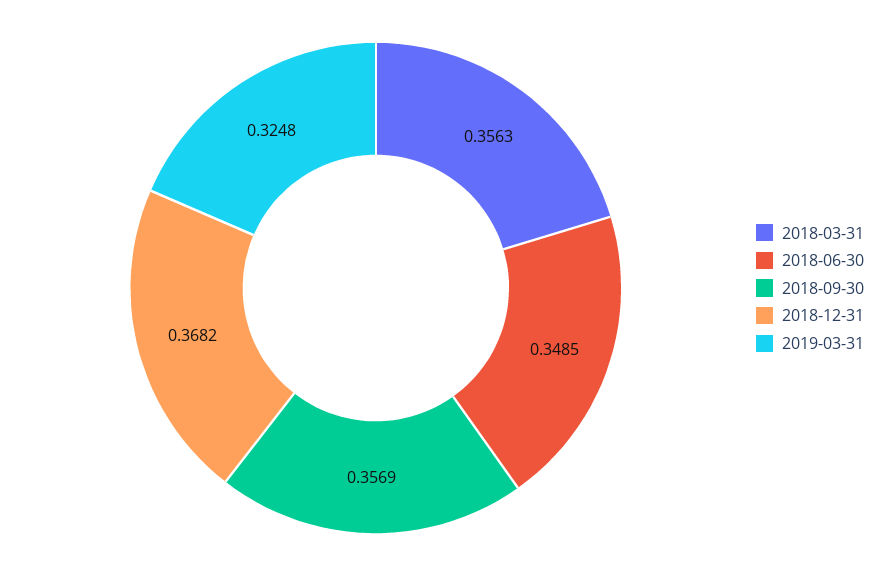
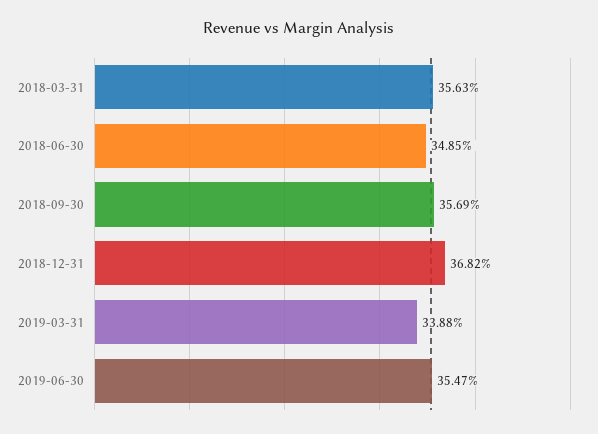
2019-03-31: 0.3248 -> 0.3388
2019-06-30: none -> 0.3547

